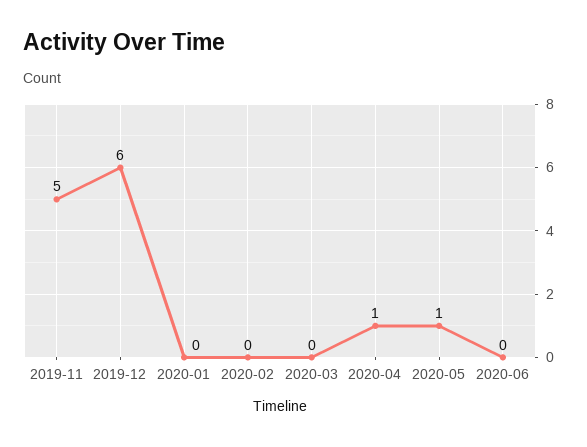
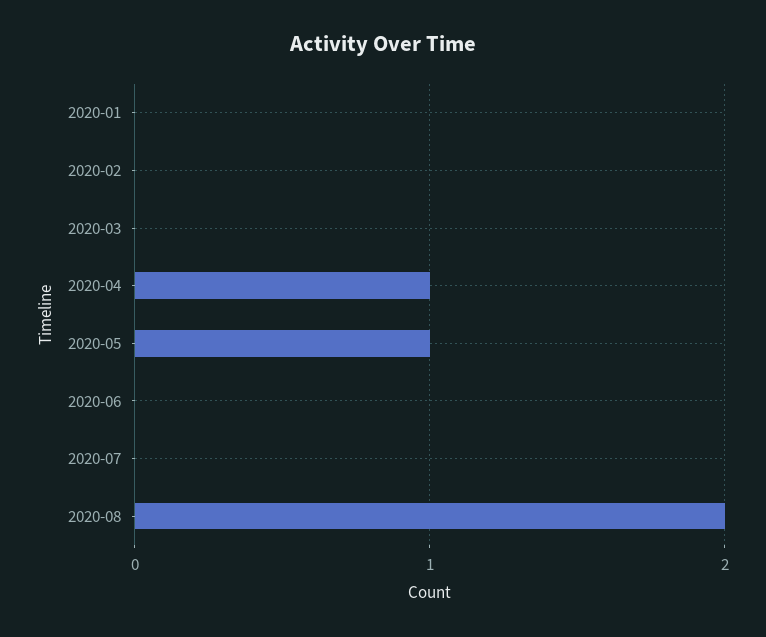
2019-11: 5 -> none
2019-12: 6 -> none
2020-07: none -> 0
2020-08: none -> 2

